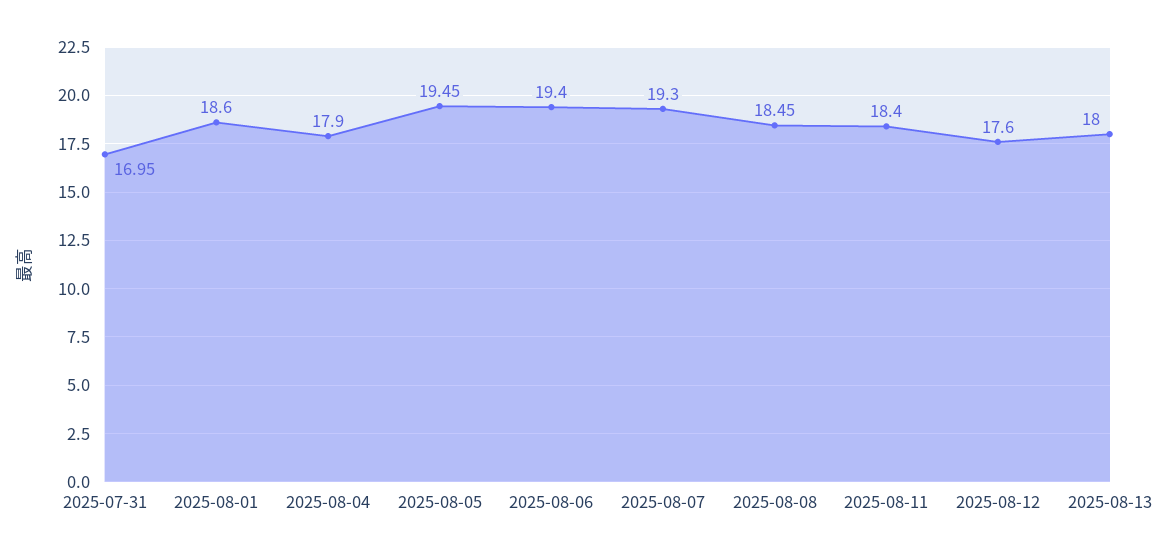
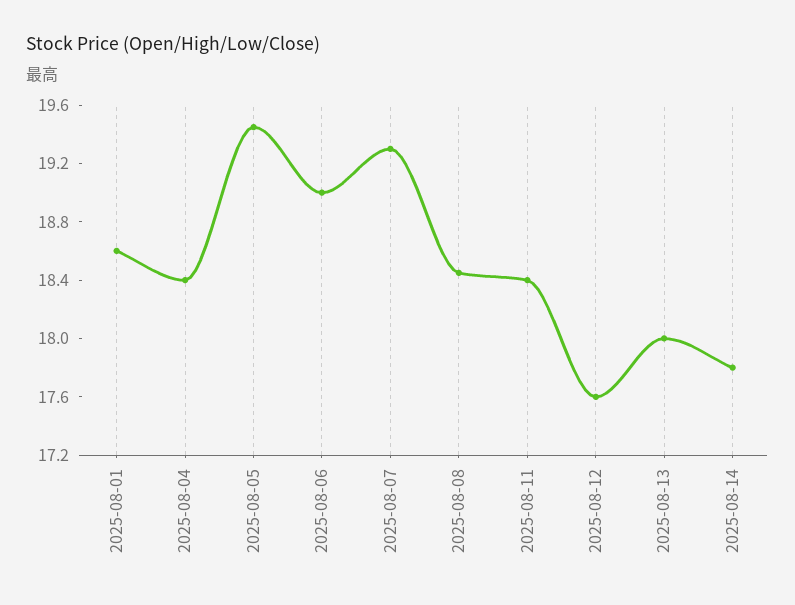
2025-07-31: 16.95 -> none
2025-08-04: 17.9 -> 18.4
2025-08-06: 19.4 -> 19
2025-08-14: none -> 17.8

